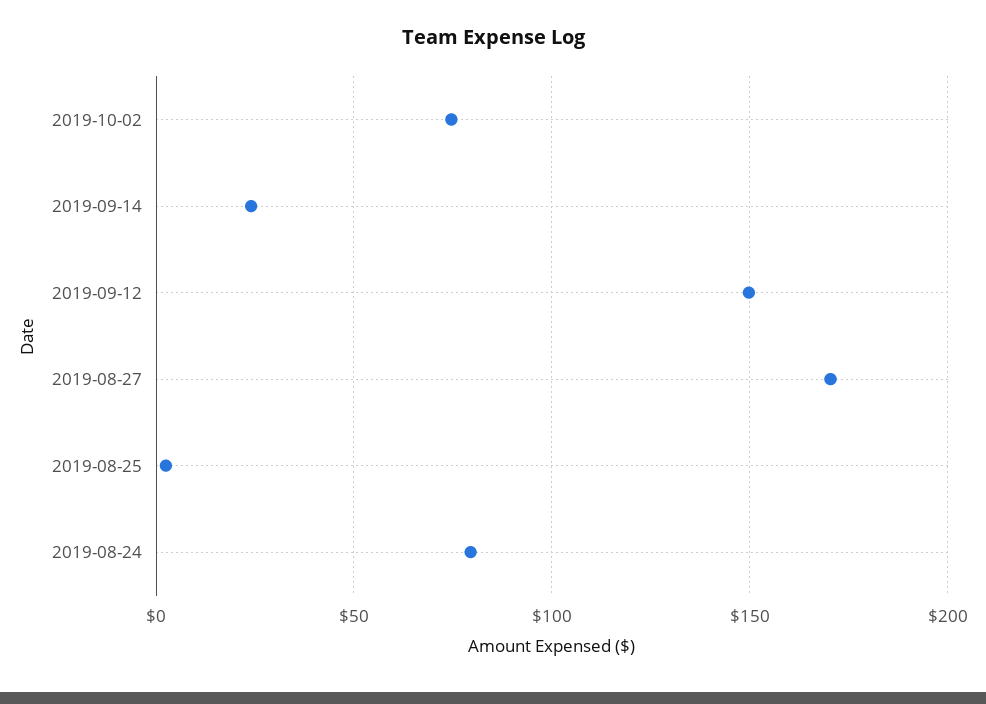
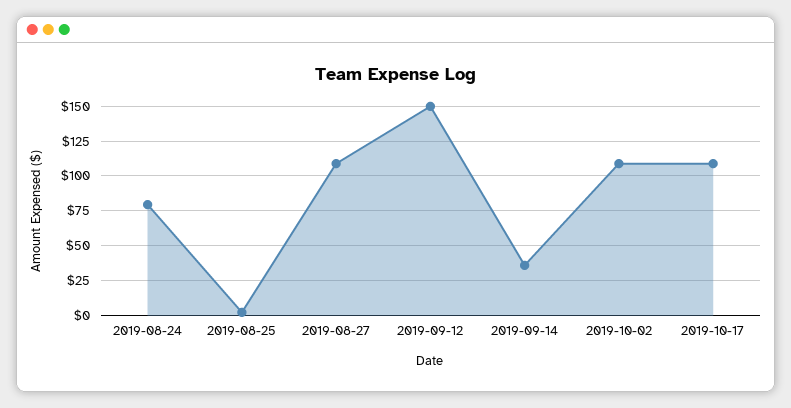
2019-10-02: 75 -> 110
2019-09-14: 25 -> 35
2019-08-27: 170 -> 110
2019-10-17: none -> 110

